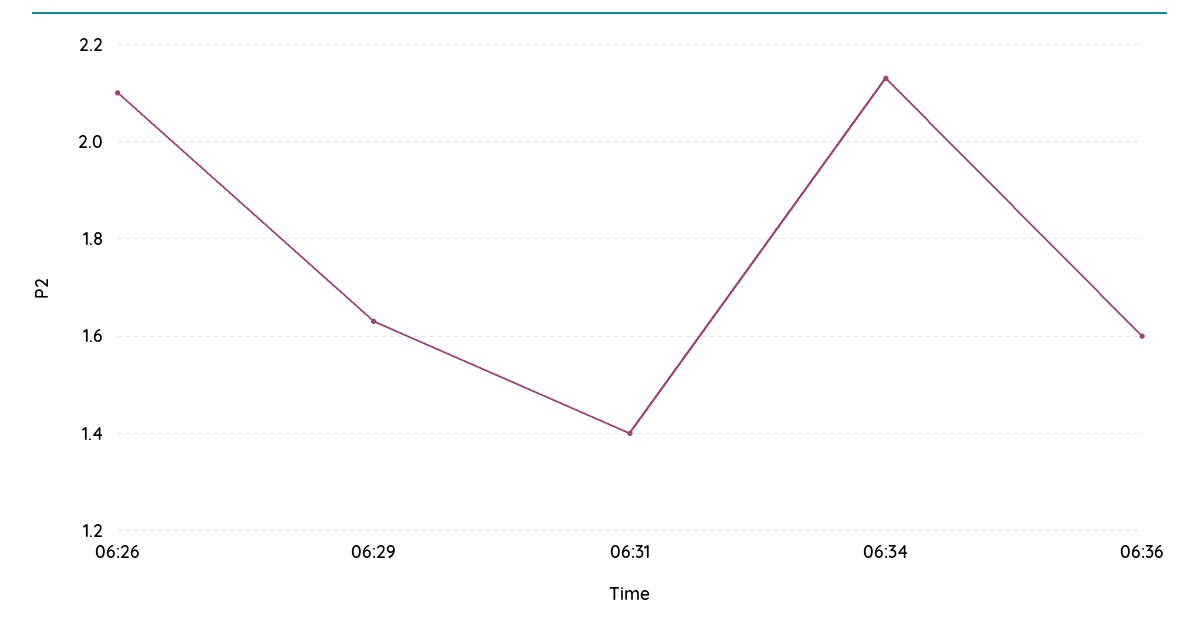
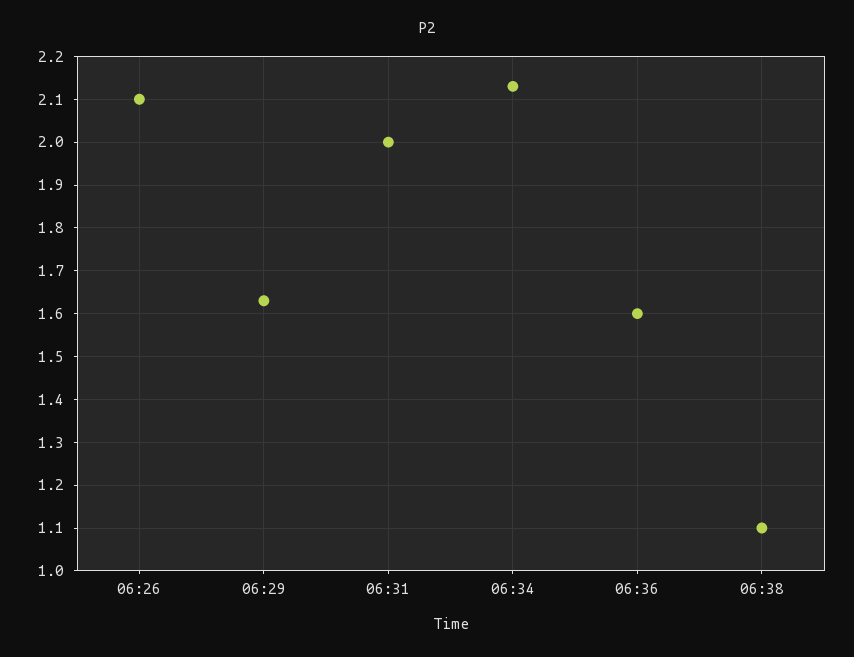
06:31: 1.4 -> 2
06:38: none -> 1.1

